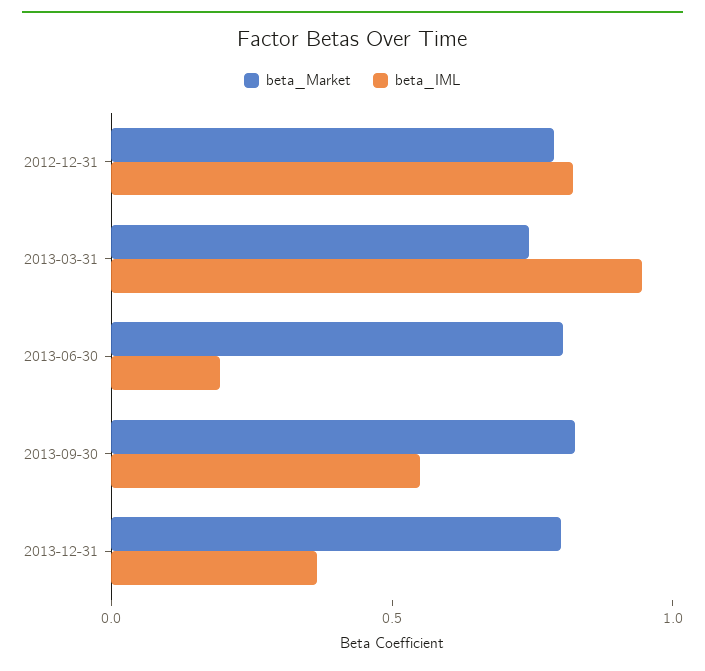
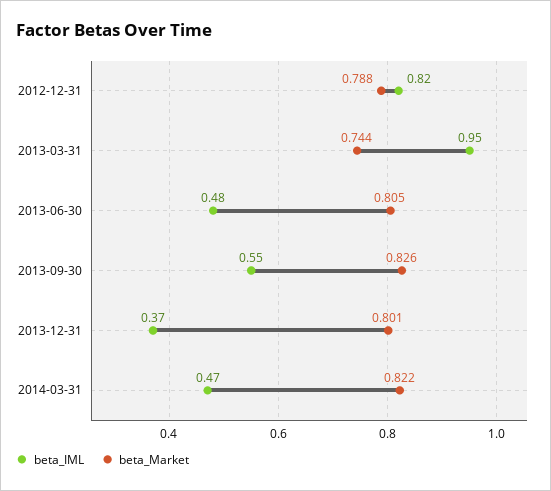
beta_IML, 2013-06-30: 0.2 -> 0.48
beta_IML, 2014-03-31: none -> 0.47
beta_Market, 2014-03-31: none -> 0.822

